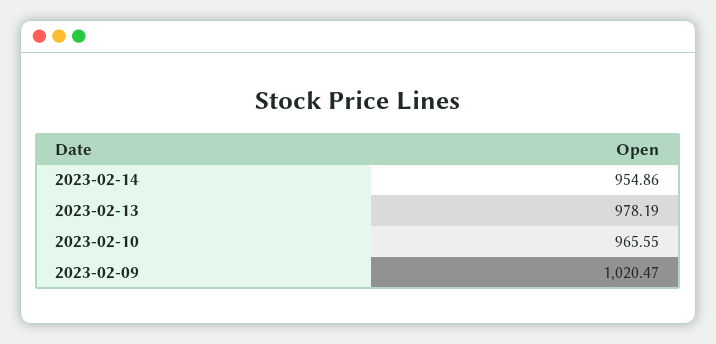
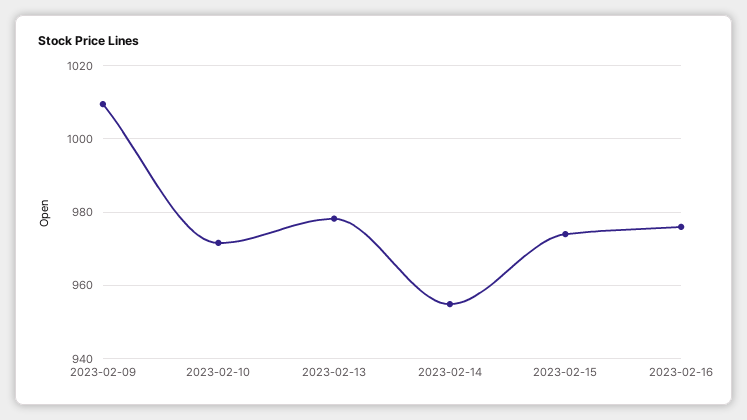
2023-02-10: 965.55 -> 972
2023-02-09: 1020.47 -> 1010
2023-02-15: none -> 974
2023-02-16: none -> 976

